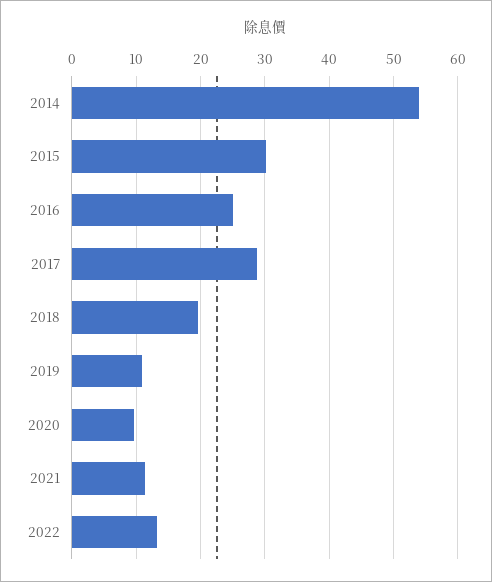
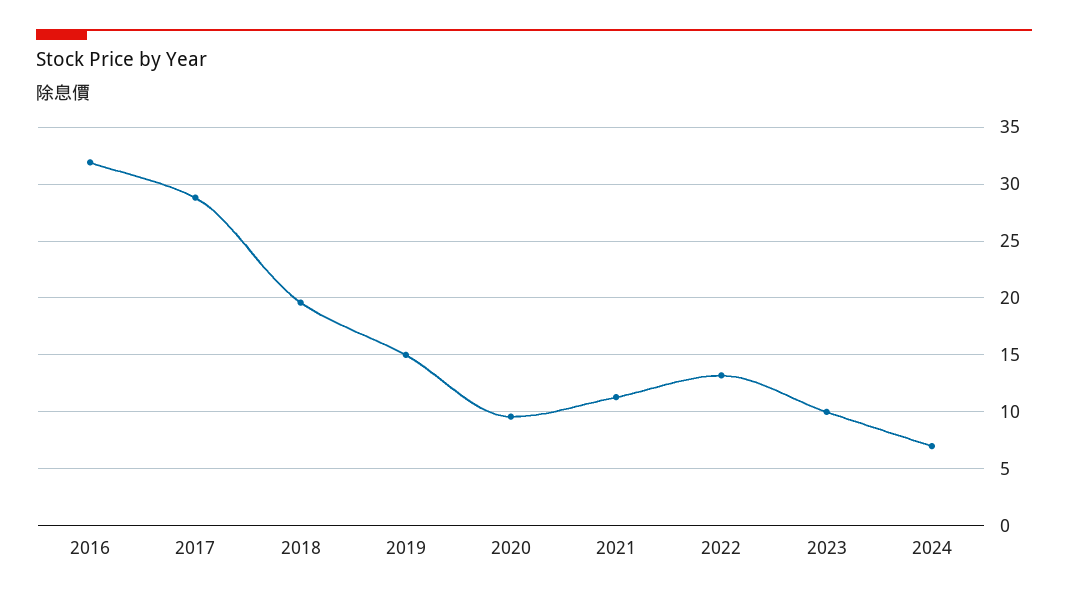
2014: 54 -> none
2015: 30 -> none
2016: 25 -> 32
2019: 11 -> 15
2023: none -> 10
2024: none -> 7

